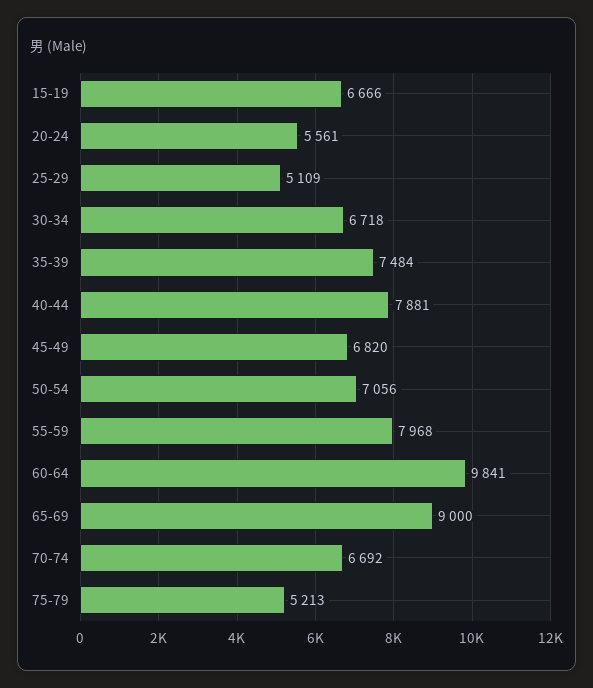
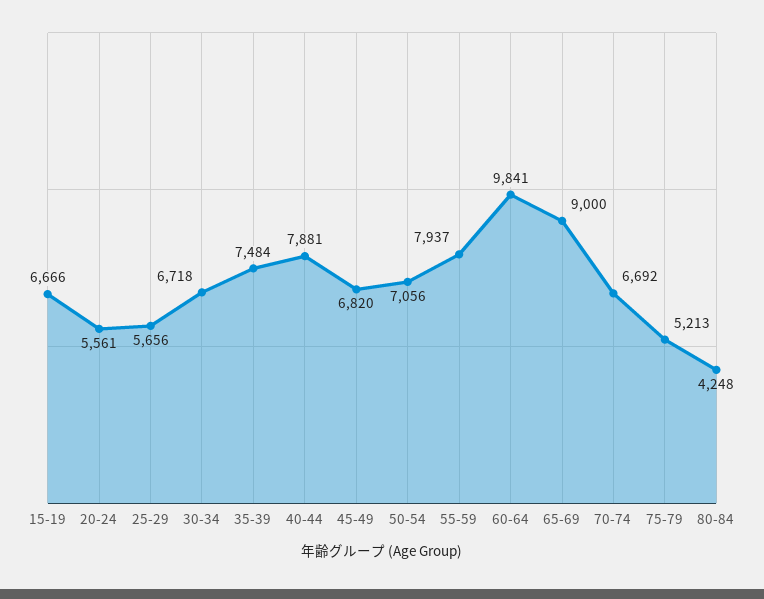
25-29: 5109 -> 5656
55-59: 7968 -> 7937
80-84: none -> 4248

